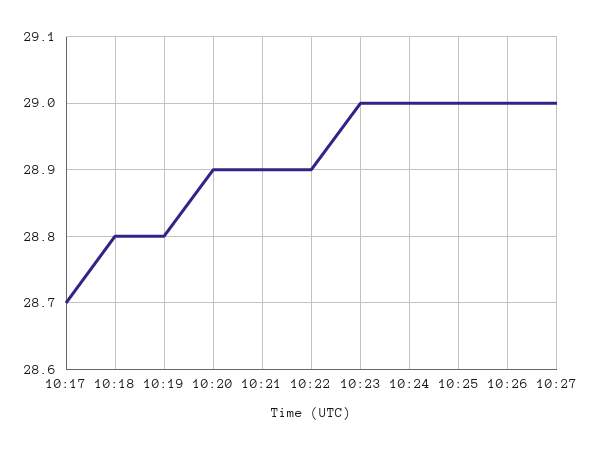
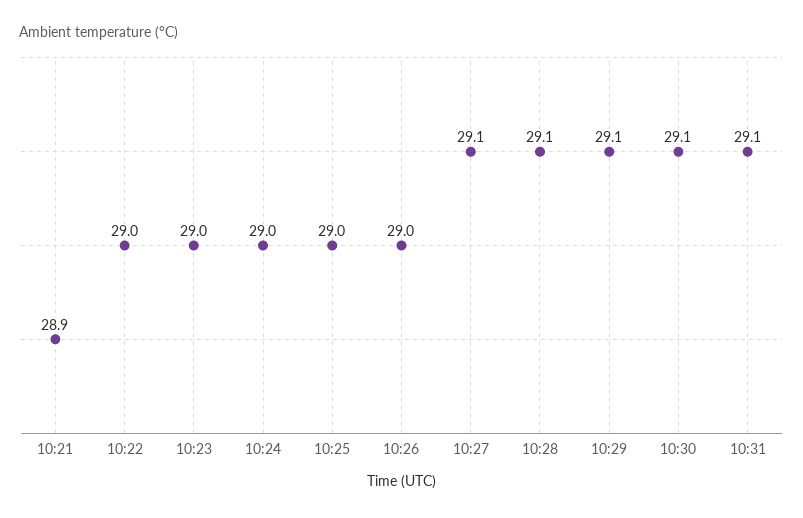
10:17: 28.7 -> none
10:18: 28.8 -> none
10:19: 28.8 -> none
10:20: 28.9 -> none
10:22: 28.9 -> 29
10:27: 29 -> 29.1
10:28: none -> 29.1
10:29: none -> 29.1
10:30: none -> 29.1
10:31: none -> 29.1

